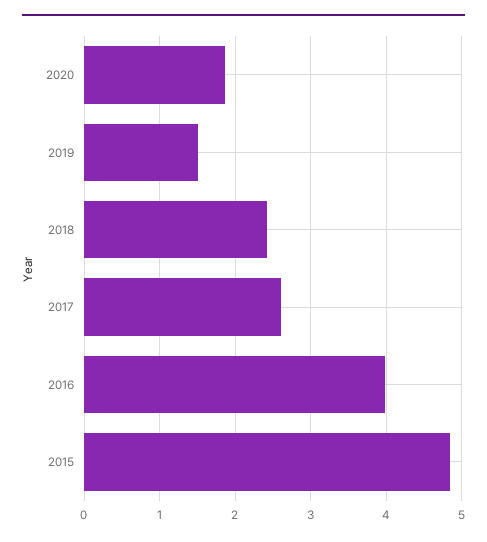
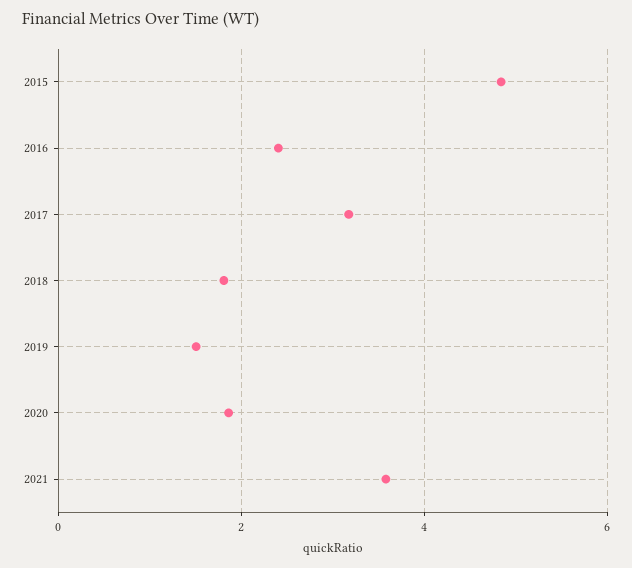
2018: 2.4 -> 1.8
2017: 2.6 -> 3.2
2016: 4 -> 2.4
2021: none -> 3.6

